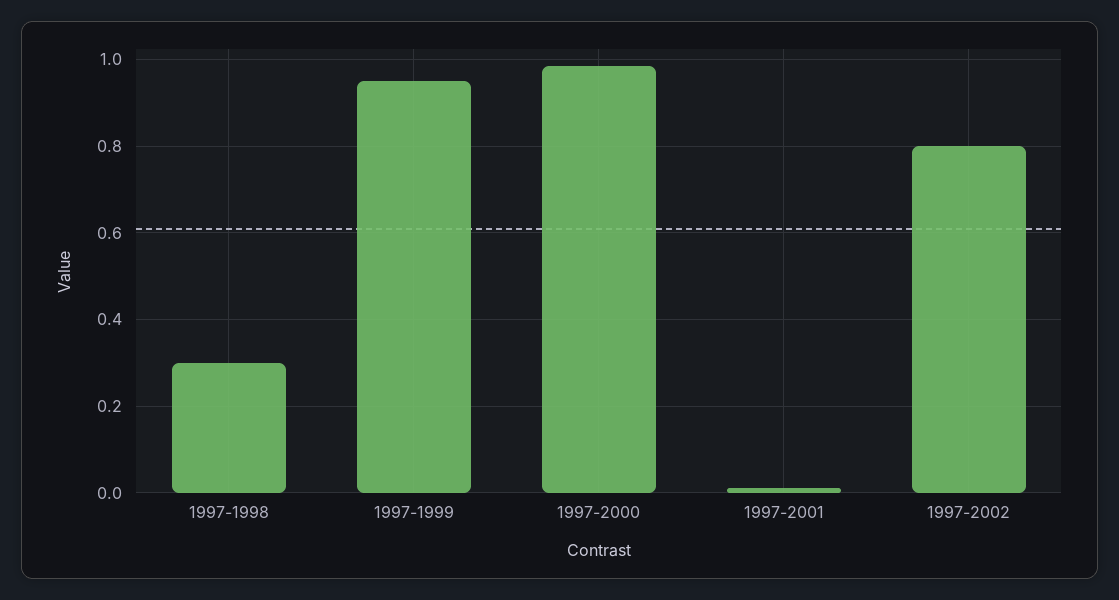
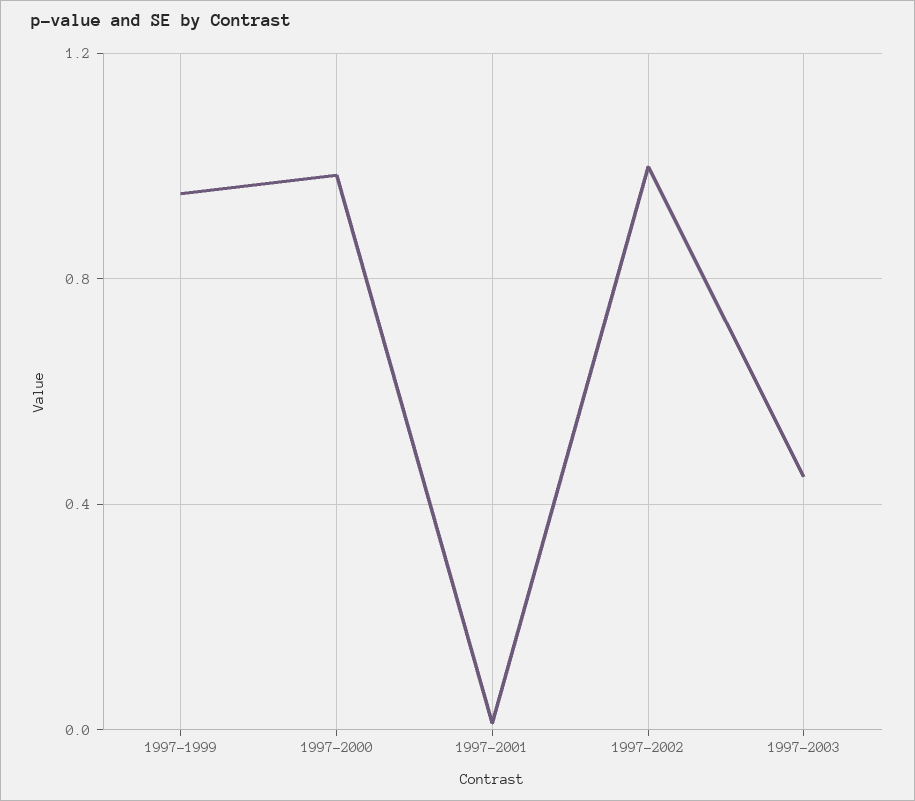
1997-1998: 0.3 -> none
1997-2002: 0.8 -> 1
1997-2003: none -> 0.45

